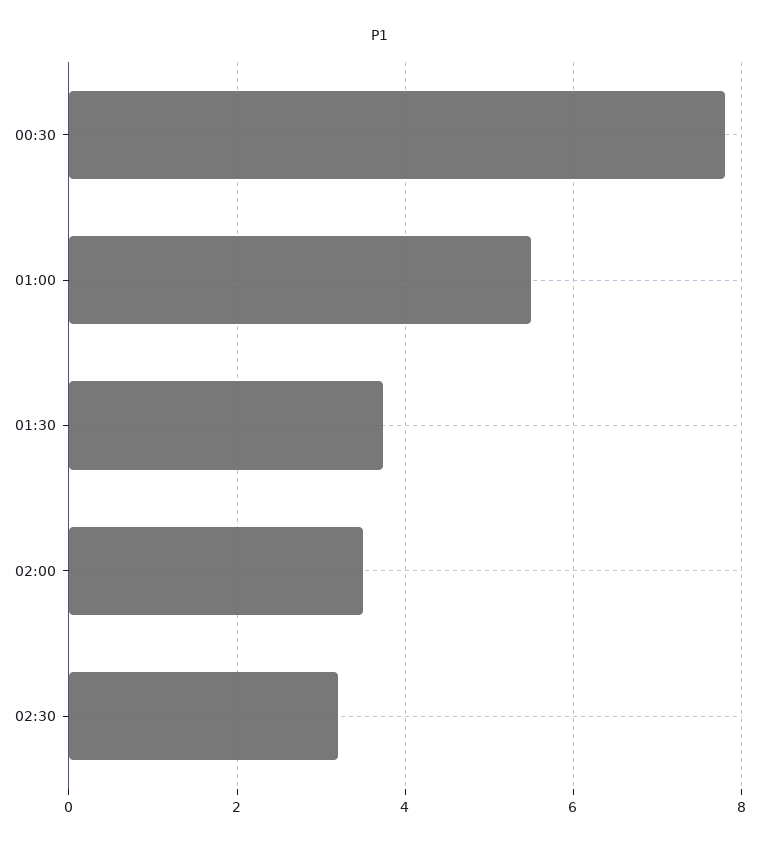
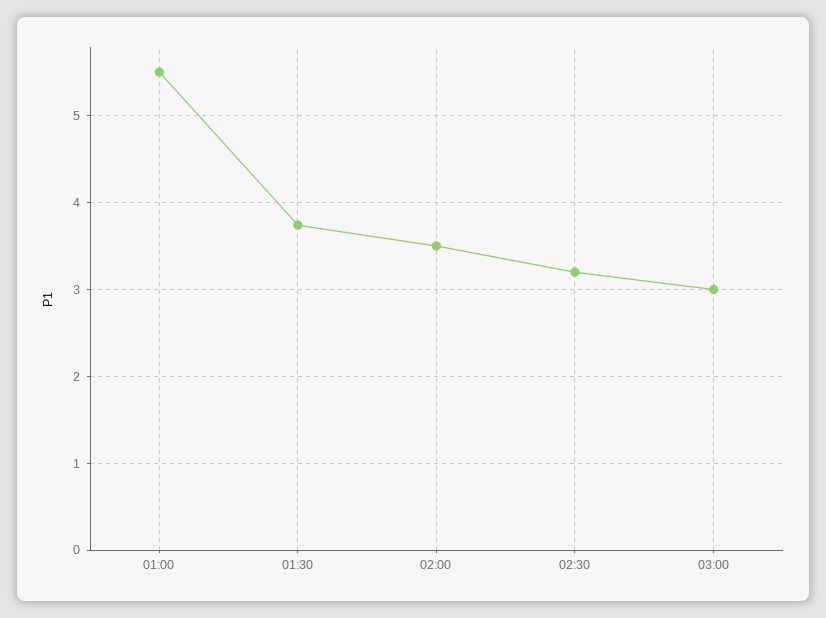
00:30: 7.8 -> none
03:00: none -> 3

